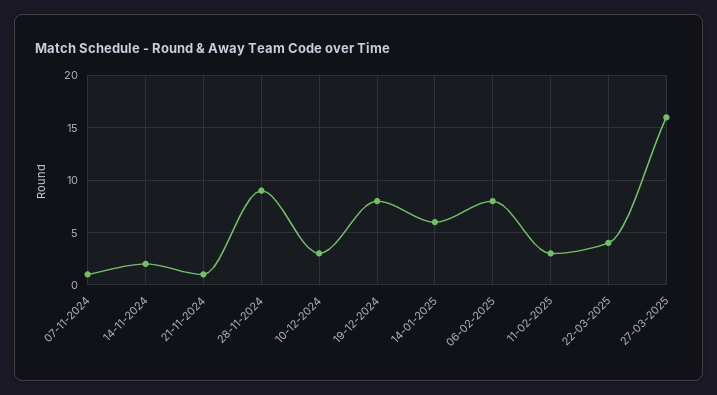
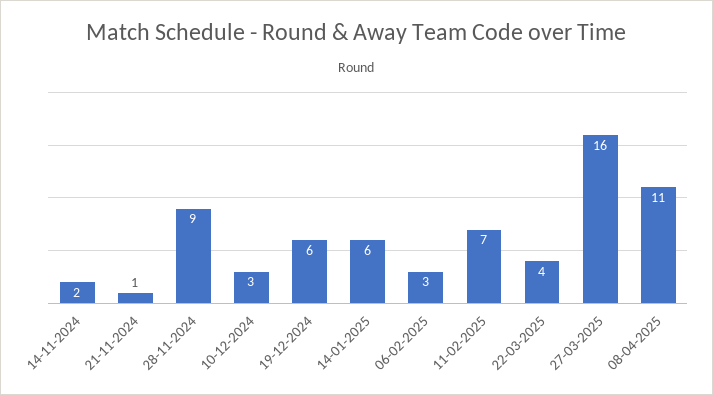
07-11-2024: 1 -> none
19-12-2024: 8 -> 6
06-02-2025: 8 -> 3
11-02-2025: 3 -> 7
08-04-2025: none -> 11

